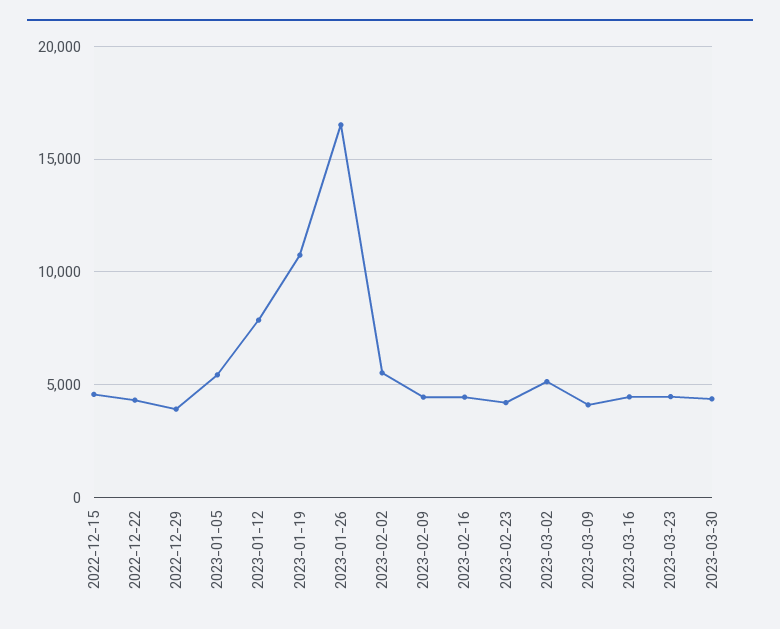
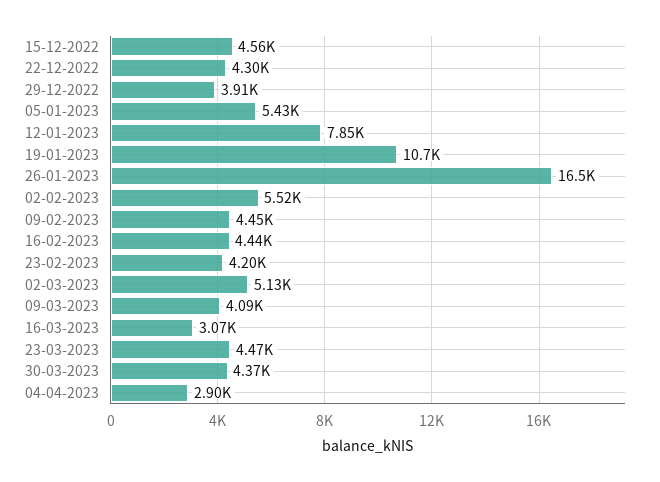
2023-03-16: 4500 -> 3070
04-04-2023: none -> 2900

